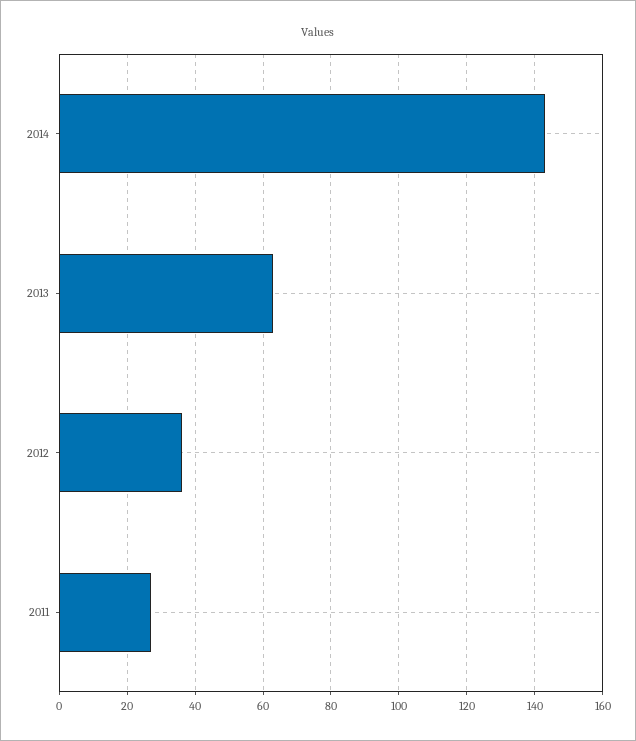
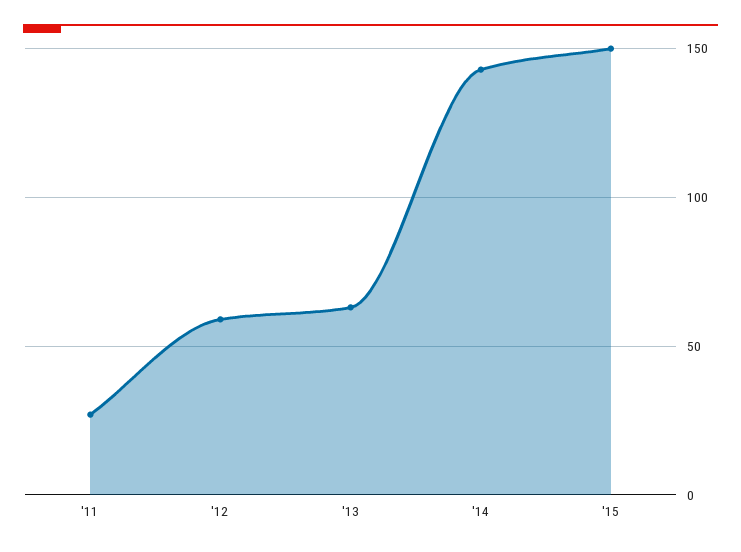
2012: 35 -> 60
'15: none -> 150

